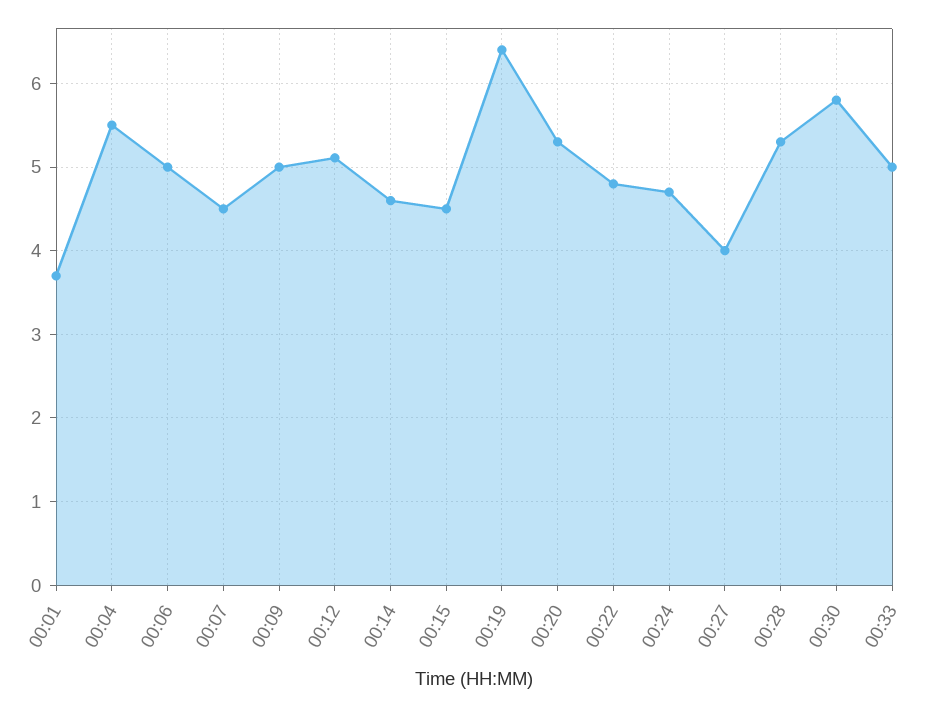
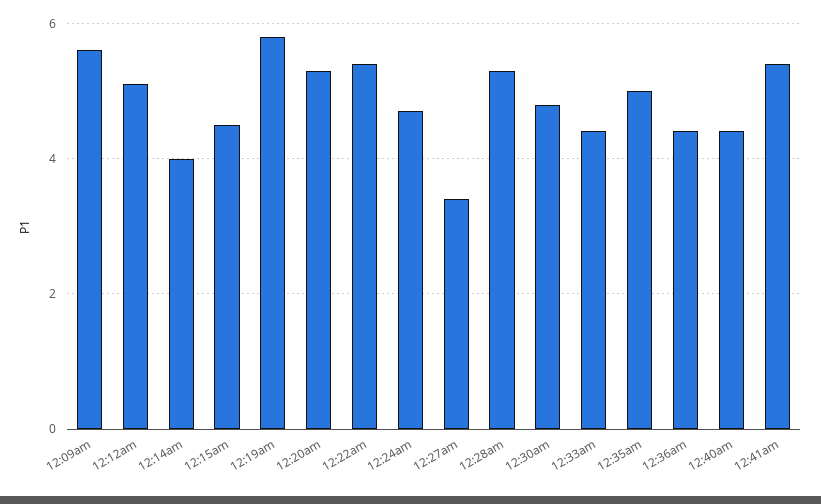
00:01: 3.7 -> none
00:04: 5.5 -> none
00:06: 5 -> none
00:07: 4.5 -> none
00:09: 5 -> 5.6
00:14: 4.6 -> 4
00:19: 6.4 -> 5.8
00:22: 4.8 -> 5.4
00:27: 4 -> 3.4
00:30: 5.8 -> 4.8
00:33: 5 -> 4.4
12:35am: none -> 5
12:36am: none -> 4.4
12:40am: none -> 4.4
12:41am: none -> 5.4

